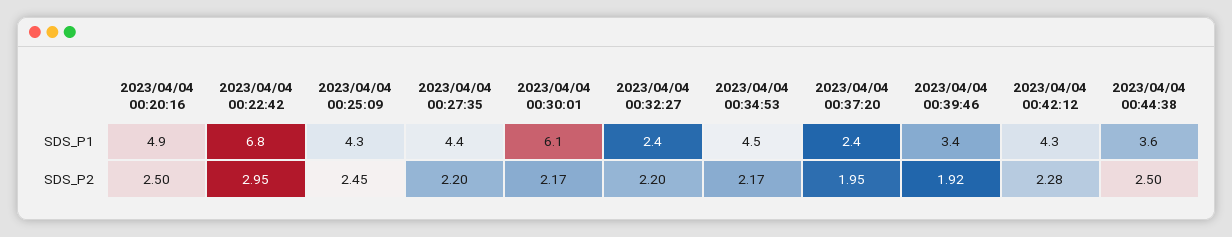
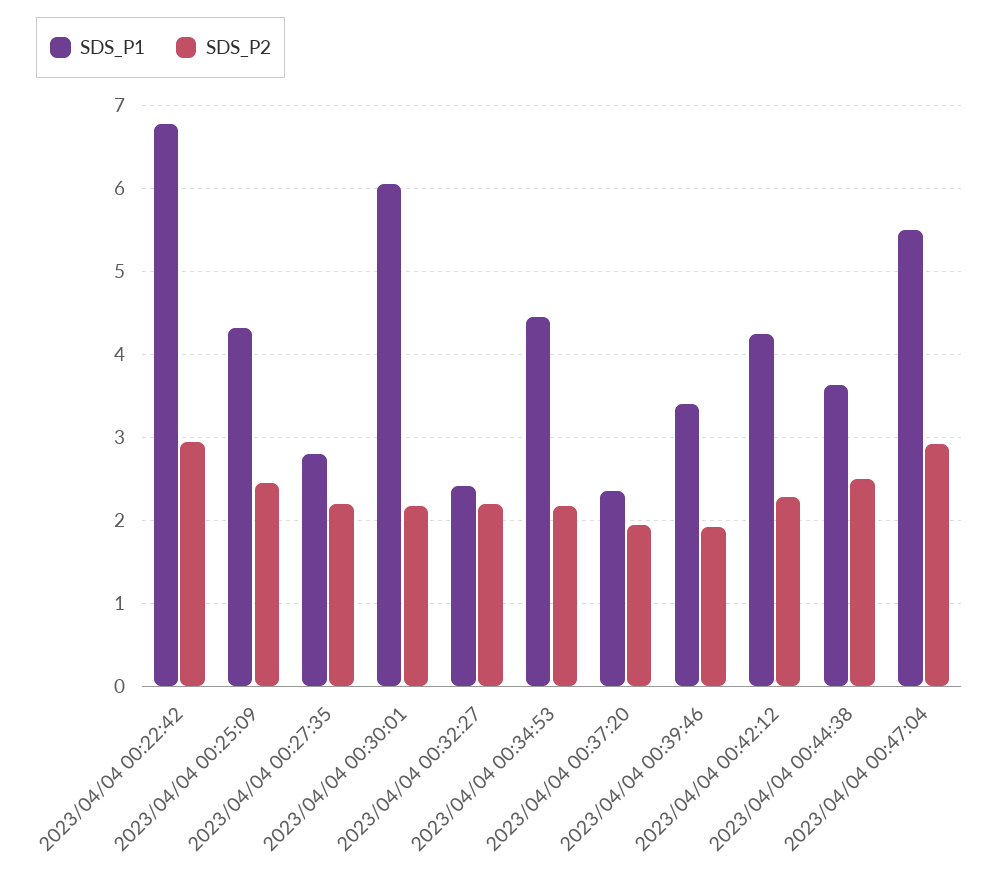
SDS_P1, 2023/04/04 00:20:16: 4.9 -> none
SDS_P1, 2023/04/04 00:27:35: 4.4 -> 2.8
SDS_P2, 2023/04/04 00:20:16: 2.5 -> none
SDS_P1, 2023/04/04 00:47:04: none -> 5.5
SDS_P2, 2023/04/04 00:47:04: none -> 2.9

